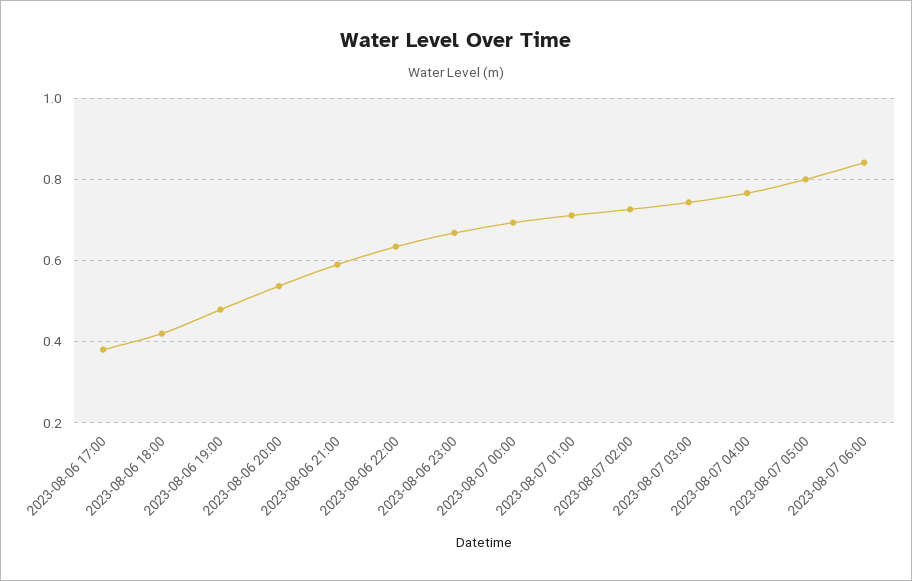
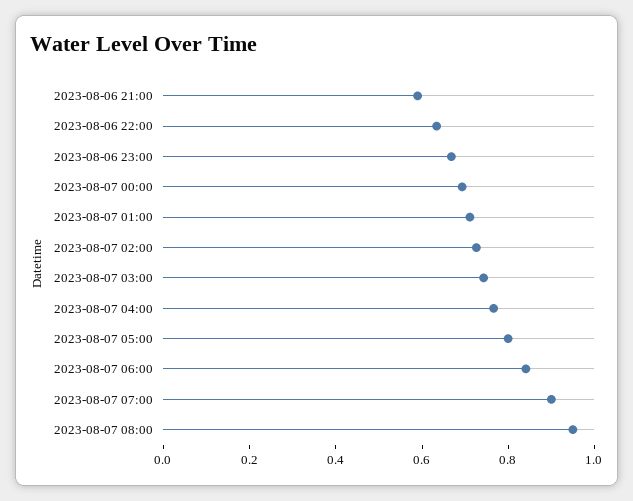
2023-08-06 17:00: 0.38 -> none
2023-08-06 18:00: 0.42 -> none
2023-08-06 19:00: 0.48 -> none
2023-08-06 20:00: 0.54 -> none
2023-08-07 07:00: none -> 0.9
2023-08-07 08:00: none -> 0.95

